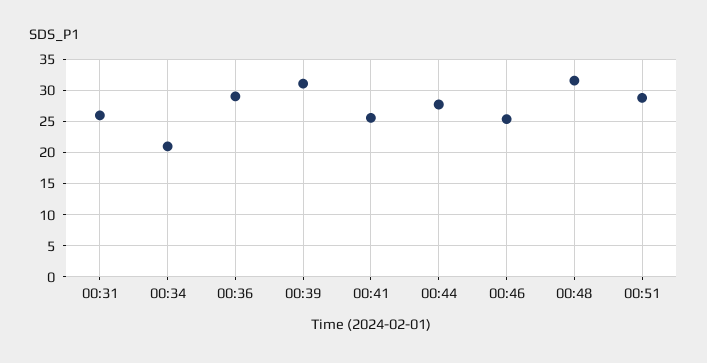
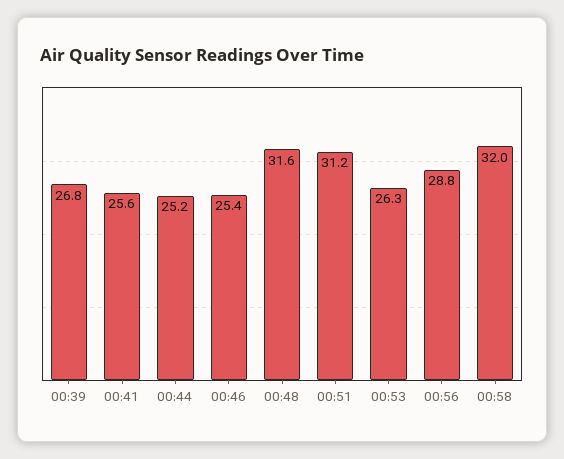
00:31: 26 -> none
00:34: 21 -> none
00:36: 29 -> none
00:39: 31 -> 26.8
00:44: 28 -> 25.2
00:51: 29 -> 31.2
00:53: none -> 26.3
00:56: none -> 28.8
00:58: none -> 32

